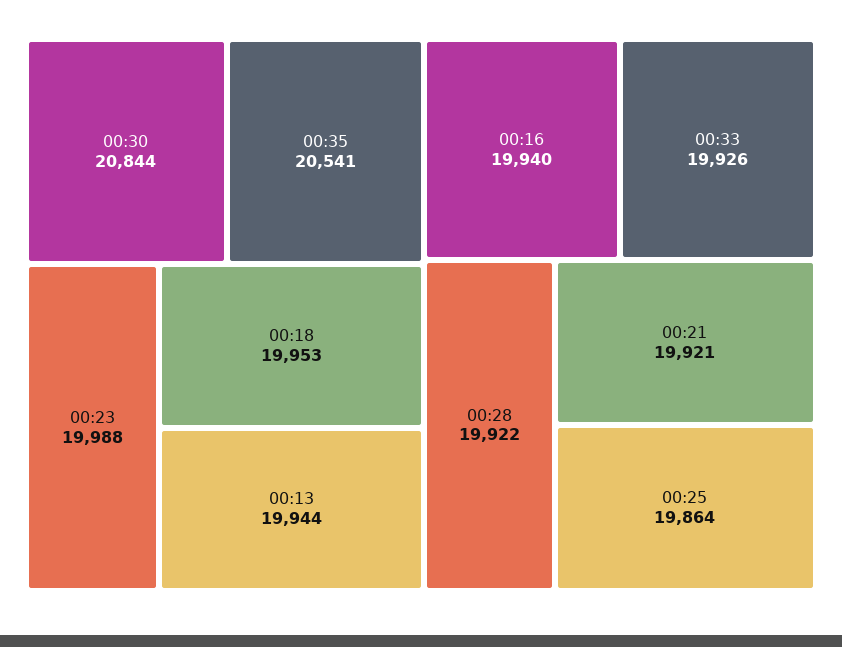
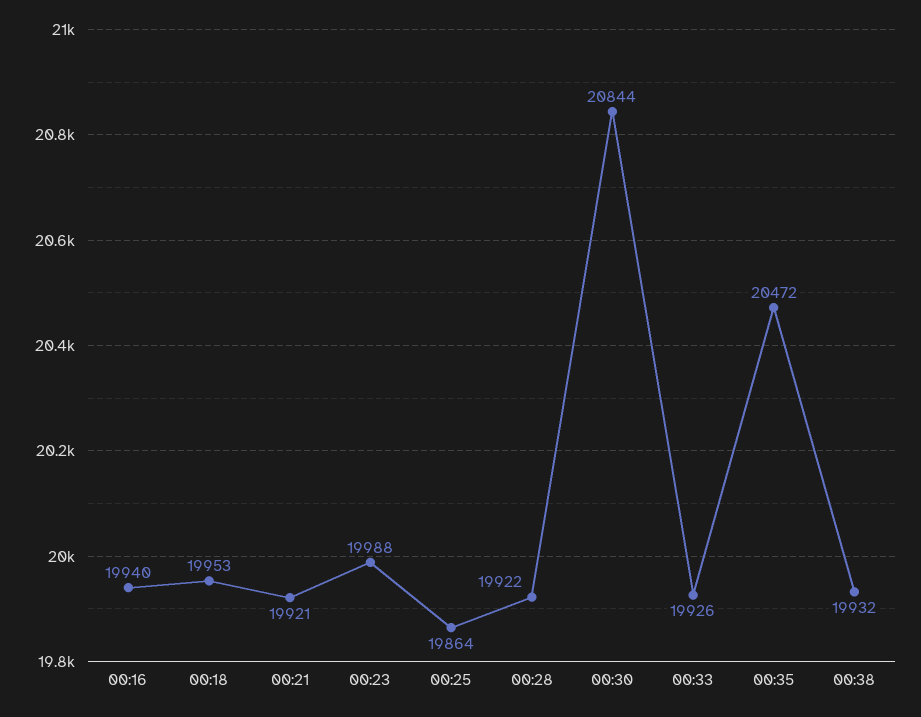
00:35: 20541 -> 20472
00:13: 19944 -> none
00:38: none -> 19932

